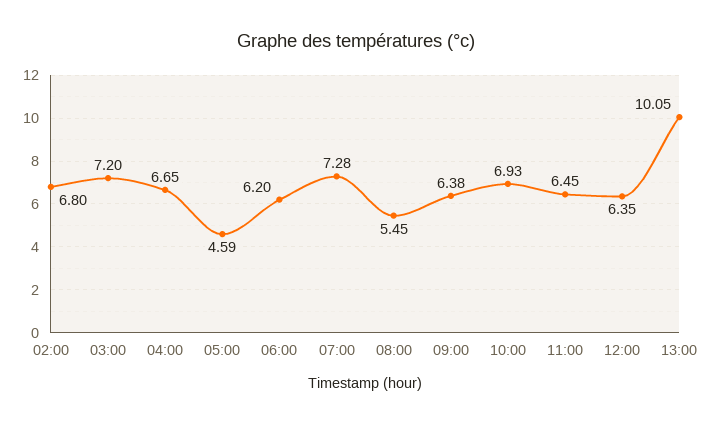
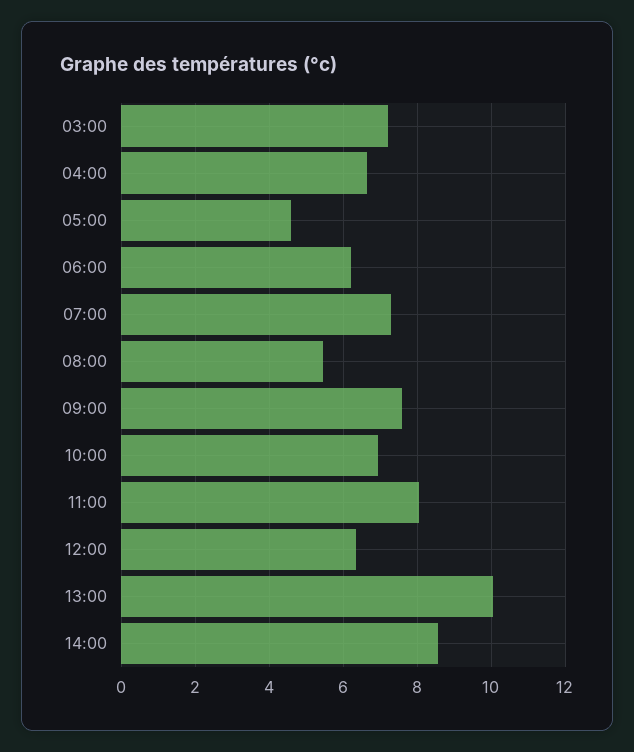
02:00: 6.8 -> none
09:00: 6.38 -> 7.6
11:00: 6.45 -> 8
14:00: none -> 8.6

